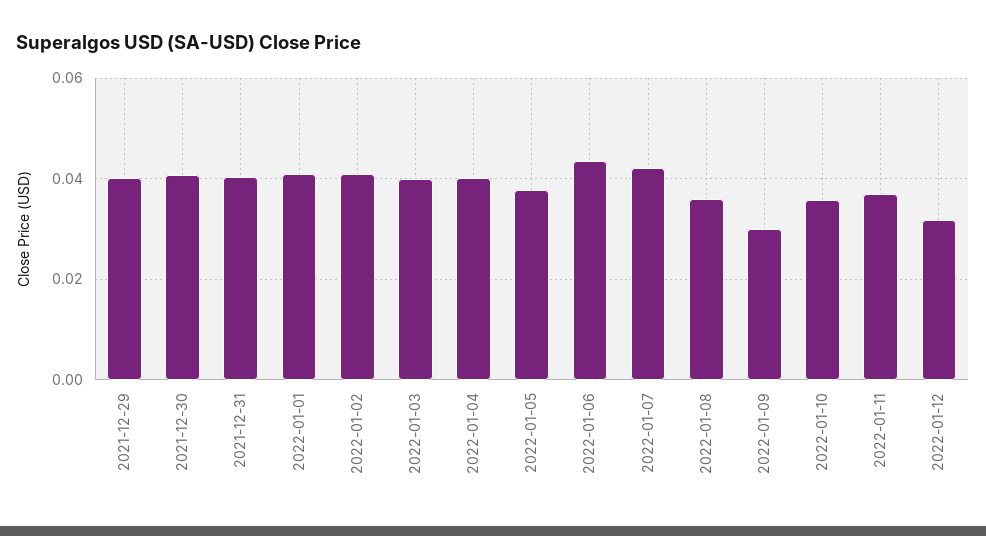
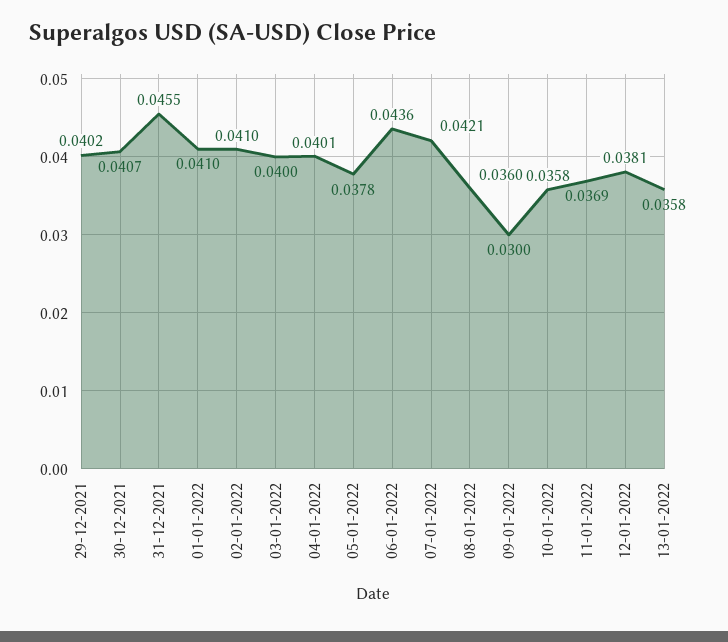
2021-12-31: 0.04 -> 0.0455
2022-01-12: 0.032 -> 0.0381
13-01-2022: none -> 0.0358

